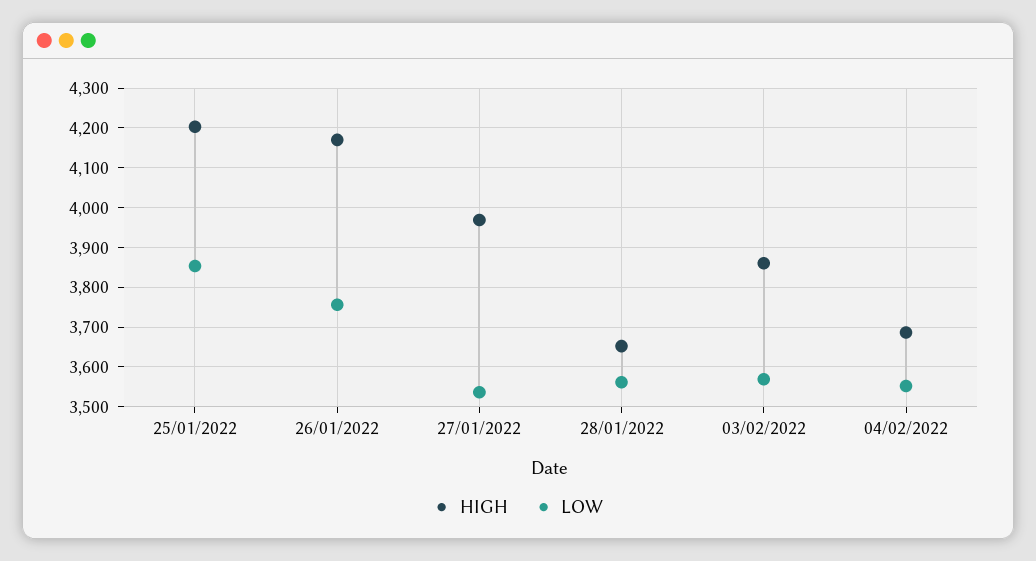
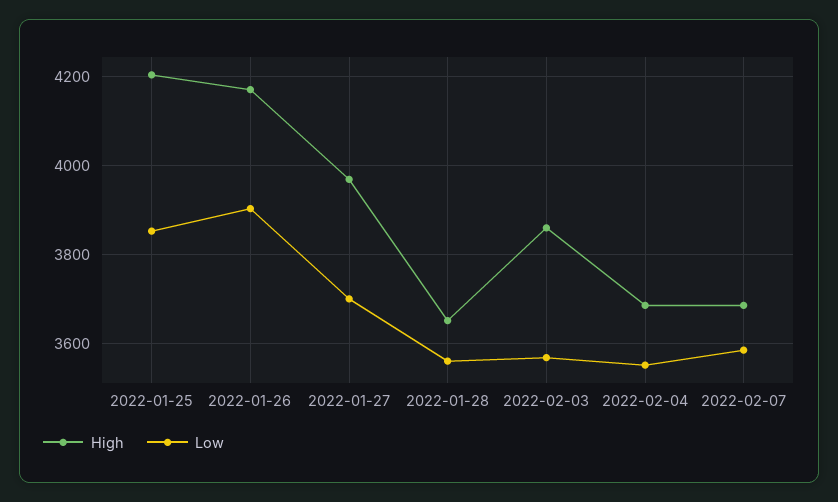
LOW, 26/01/2022: 3760 -> 3900
LOW, 27/01/2022: 3540 -> 3700
HIGH, 2022-02-07: none -> 3680
LOW, 2022-02-07: none -> 3580

